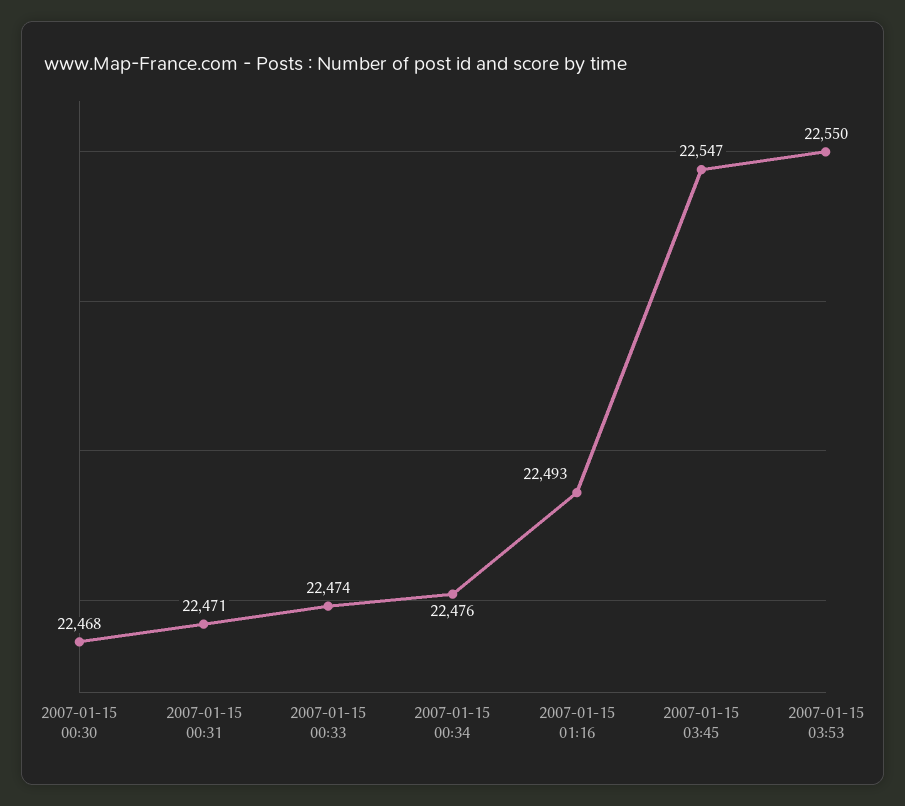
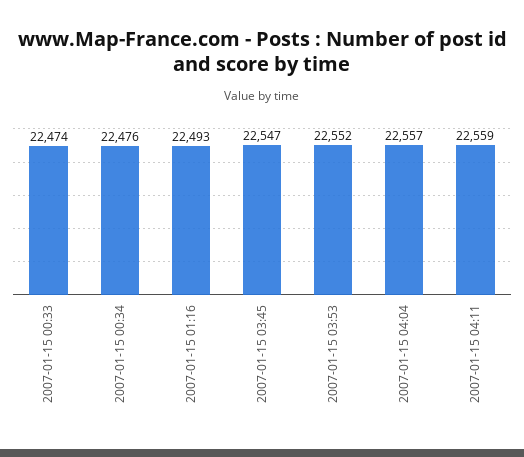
2007-01-15 00:30: 22468 -> none
2007-01-15 00:31: 22471 -> none
2007-01-15 03:53: 22550 -> 22552
2007-01-15 04:04: none -> 22557
2007-01-15 04:11: none -> 22559

